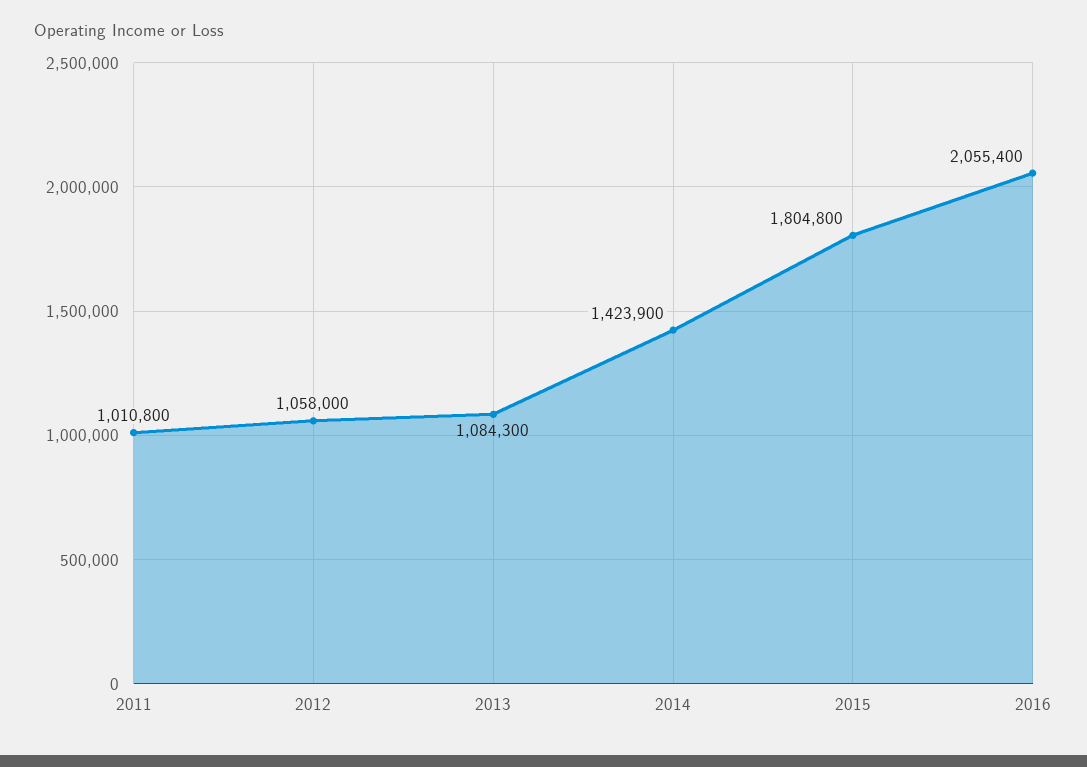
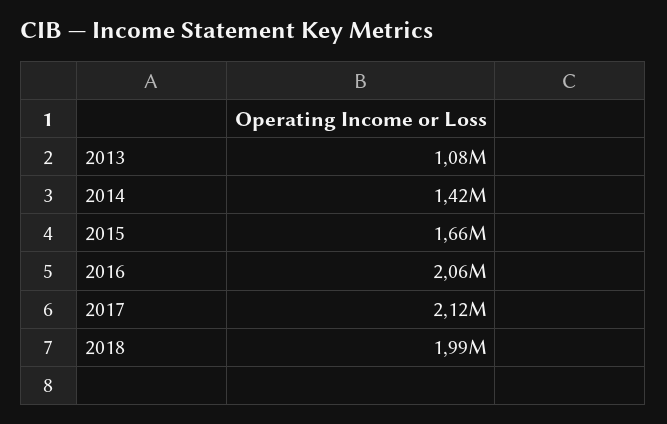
2011: 1010800 -> none
2012: 1058000 -> none
2015: 1804800 -> 1660000
2017: none -> 2120000
2018: none -> 1990000

